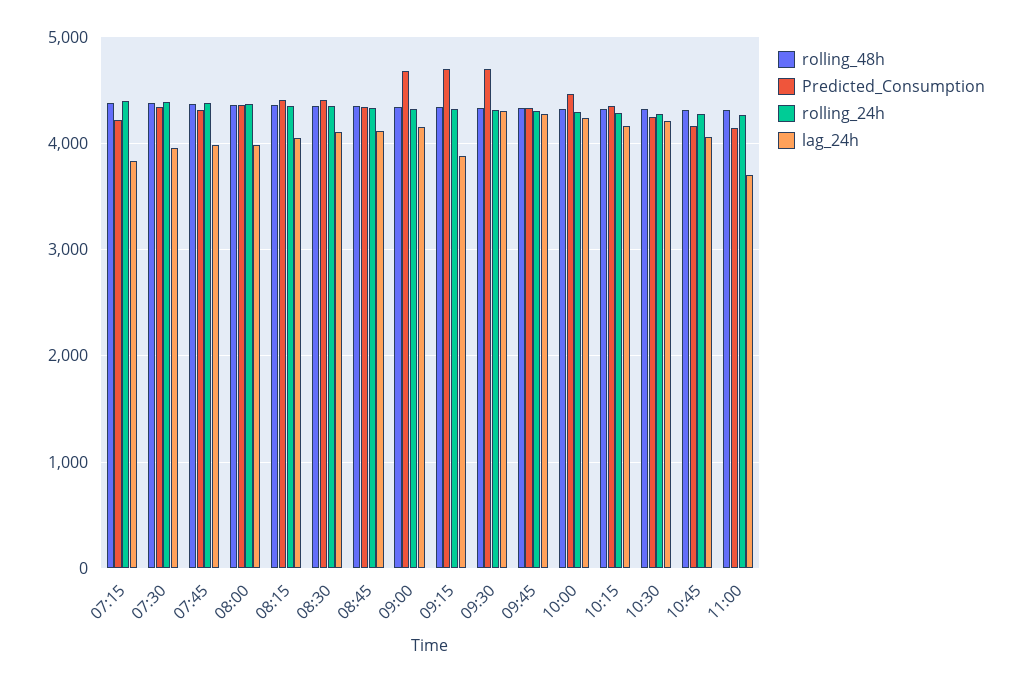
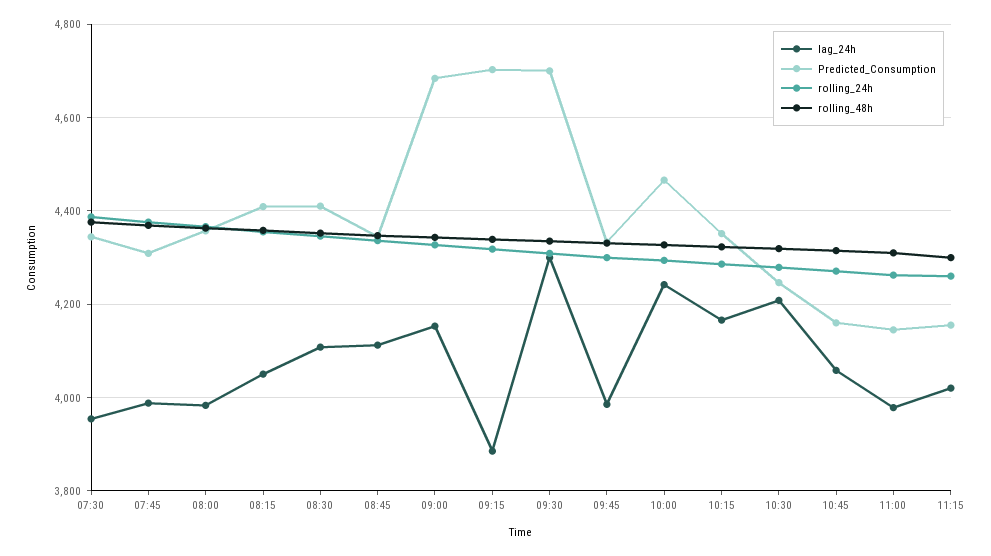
rolling_48h, 07:15: 4400 -> none
Predicted_Consumption, 07:15: 4200 -> none
rolling_24h, 07:15: 4400 -> none
lag_24h, 07:15: 3800 -> none
lag_24h, 09:45: 4300 -> 3980
lag_24h, 11:00: 3700 -> 3980
lag_24h, 11:15: none -> 4020
Predicted_Consumption, 11:15: none -> 4160
rolling_24h, 11:15: none -> 4260
rolling_48h, 11:15: none -> 4300

